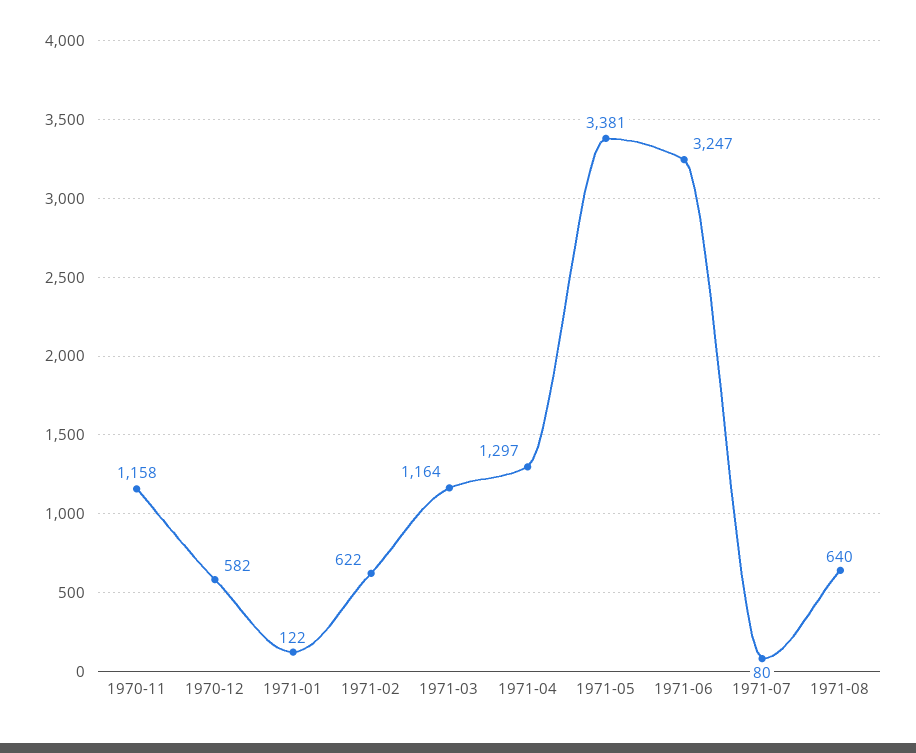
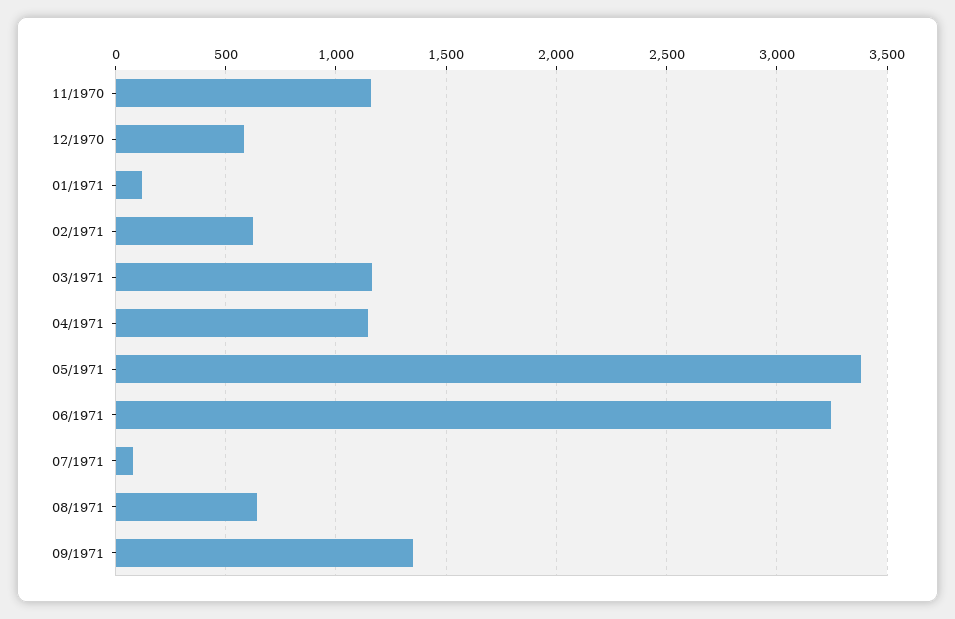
1971-04: 1297 -> 1150
09/1971: none -> 1350

